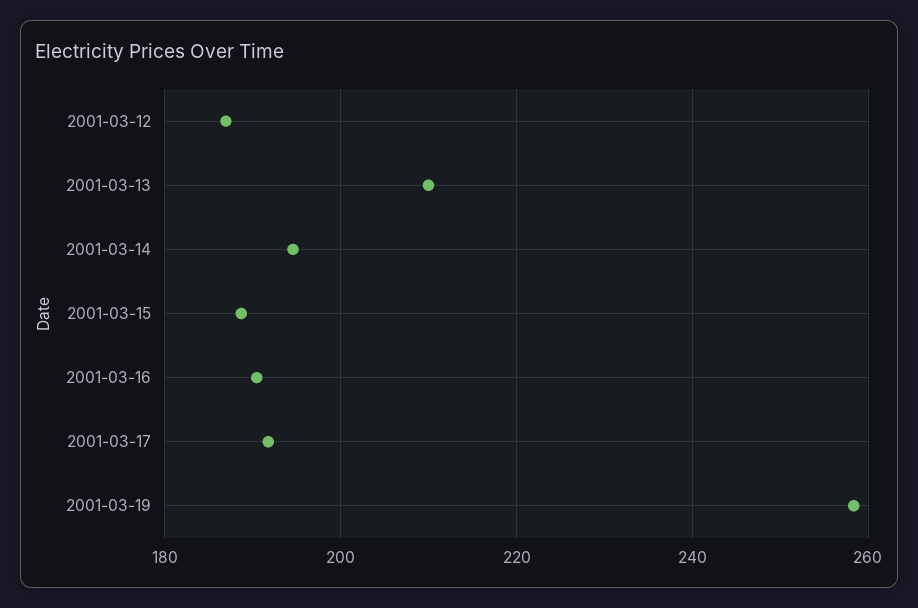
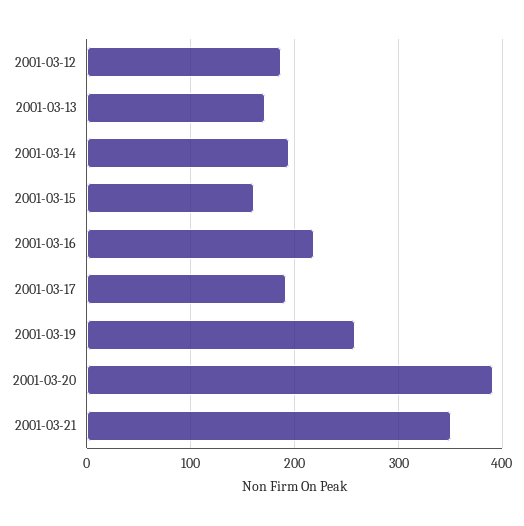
2001-03-13: 210 -> 170
2001-03-15: 188 -> 160
2001-03-16: 190 -> 220
2001-03-20: none -> 390
2001-03-21: none -> 350

